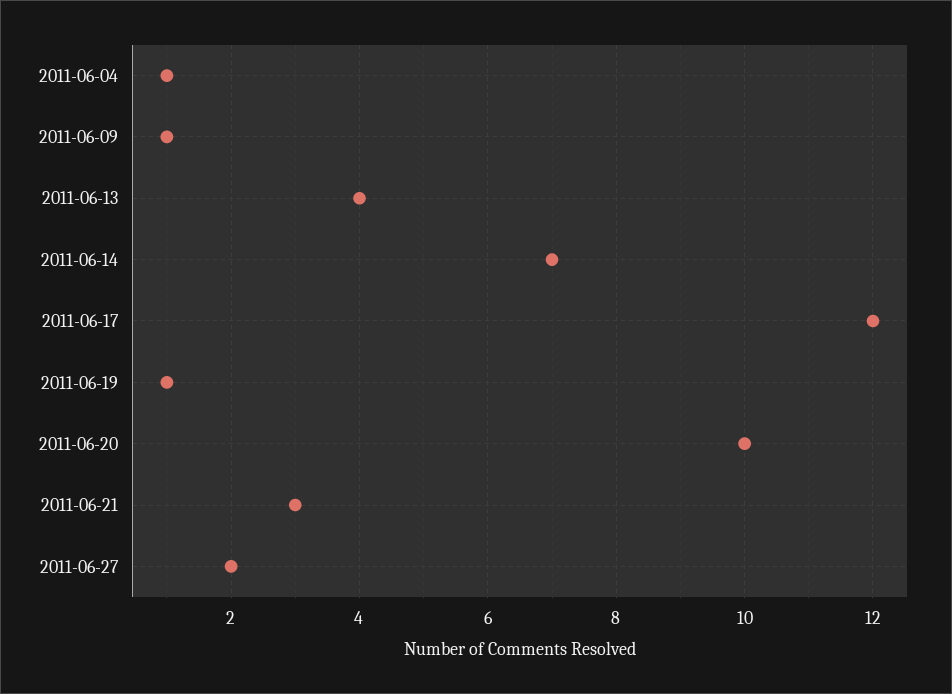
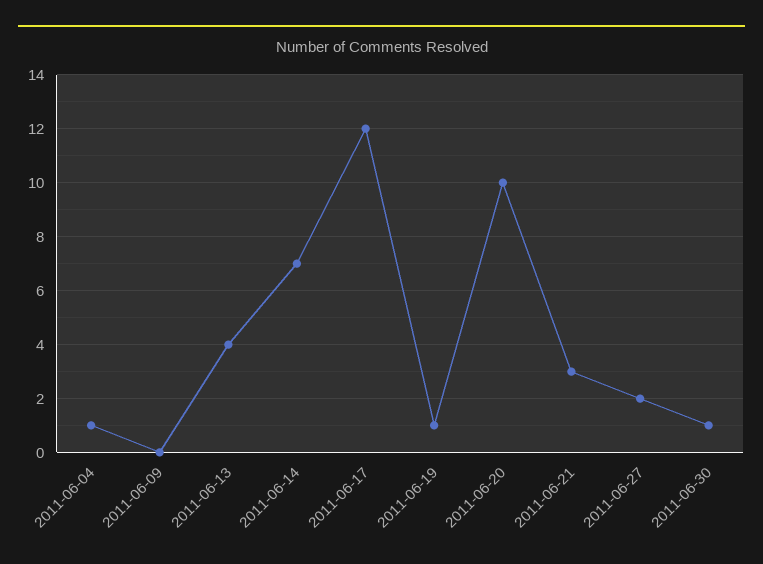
2011-06-09: 1 -> 0
2011-06-30: none -> 1

